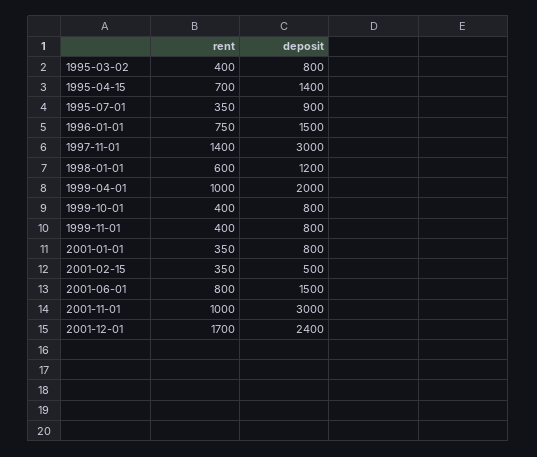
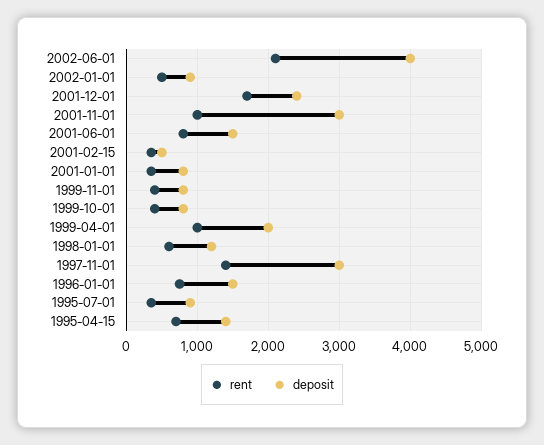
rent, 1995-03-02: 400 -> none
deposit, 1995-03-02: 800 -> none
rent, 2002-06-01: none -> 2100
deposit, 2002-06-01: none -> 4000
rent, 2002-01-01: none -> 500
deposit, 2002-01-01: none -> 900

